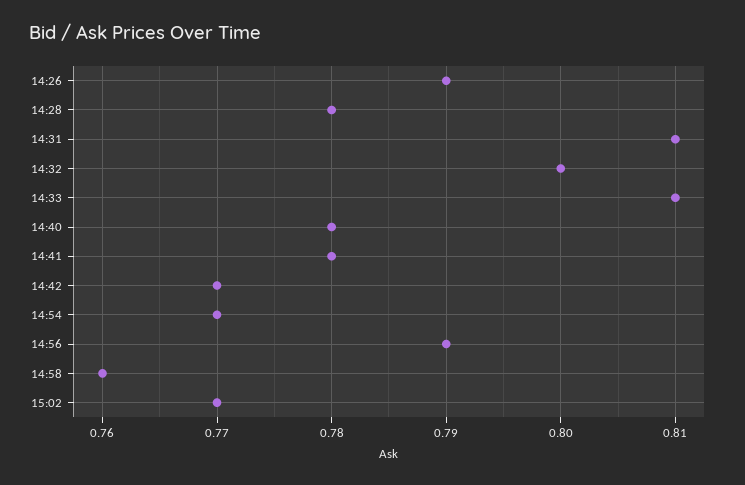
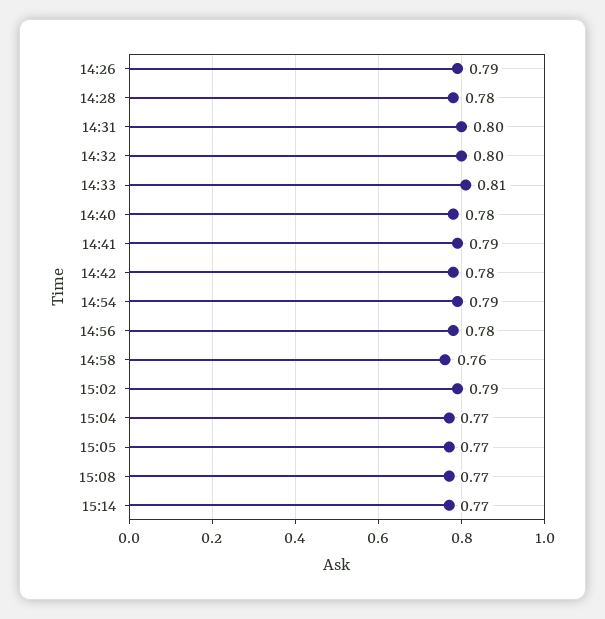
14:31: 0.81 -> 0.8
14:41: 0.78 -> 0.79
14:42: 0.77 -> 0.78
14:54: 0.77 -> 0.79
14:56: 0.79 -> 0.78
15:02: 0.77 -> 0.79
15:04: none -> 0.77
15:05: none -> 0.77
15:08: none -> 0.77
15:14: none -> 0.77

